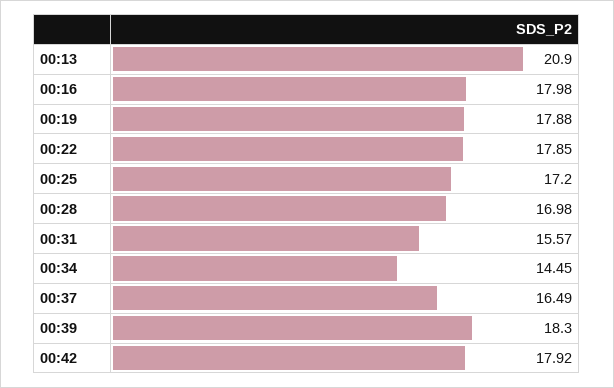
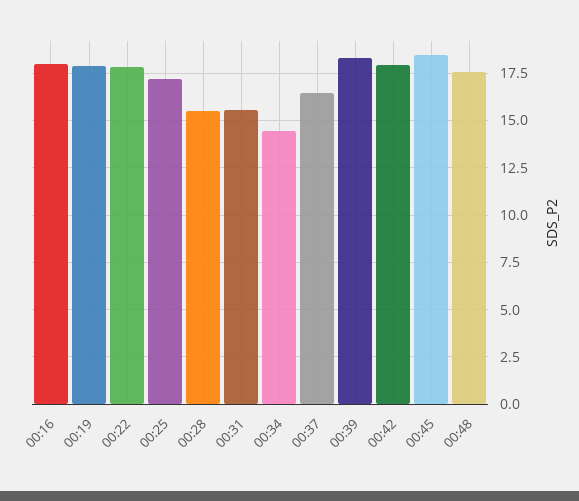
00:13: 20.9 -> none
00:28: 16.98 -> 15.5
00:45: none -> 18.5
00:48: none -> 17.5

